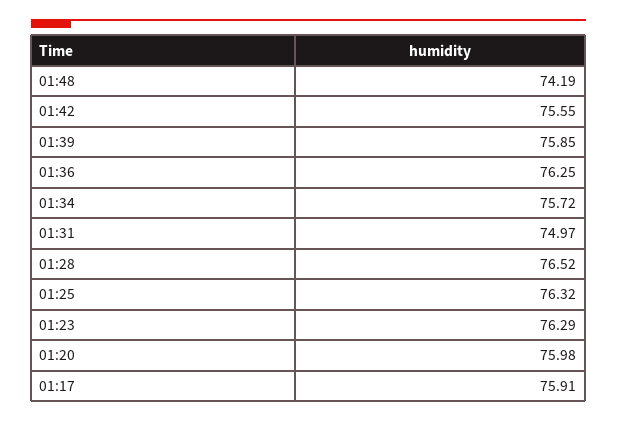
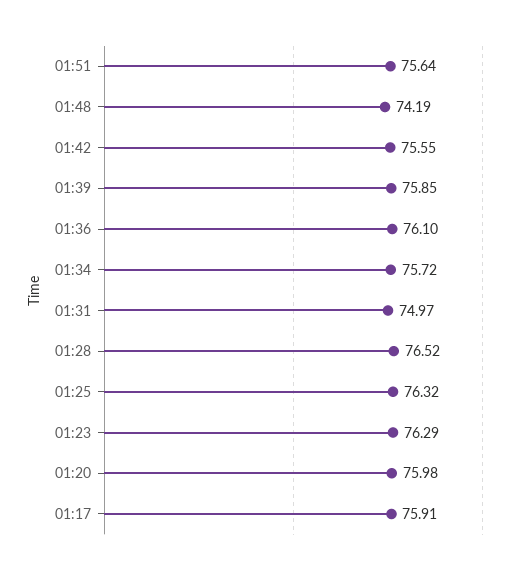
01:36: 76.25 -> 76.1
01:51: none -> 75.64

